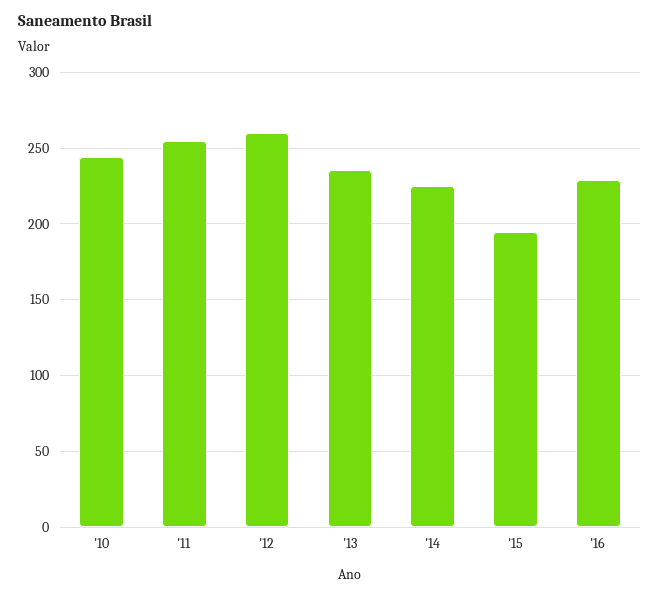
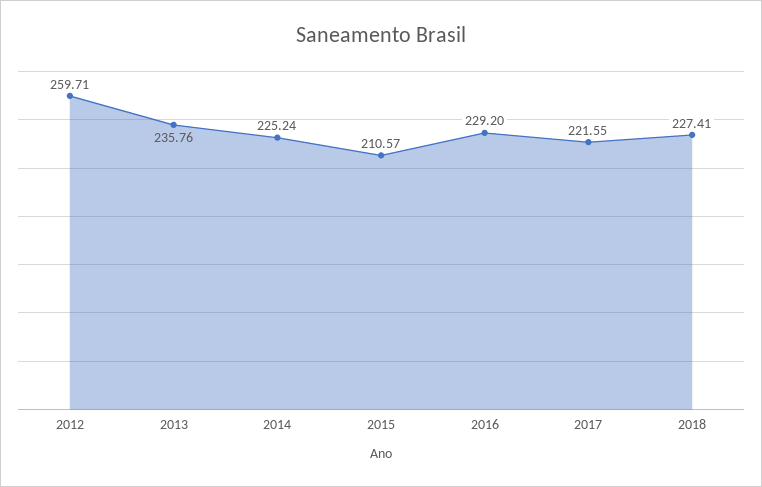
'10: 245 -> none
'11: 255 -> none
'15: 195 -> 210.57
2017: none -> 221.55
2018: none -> 227.41

